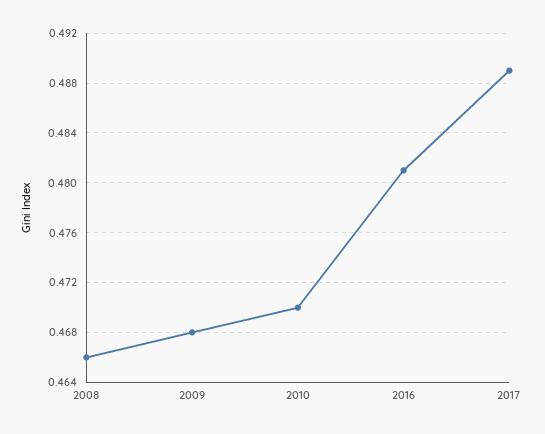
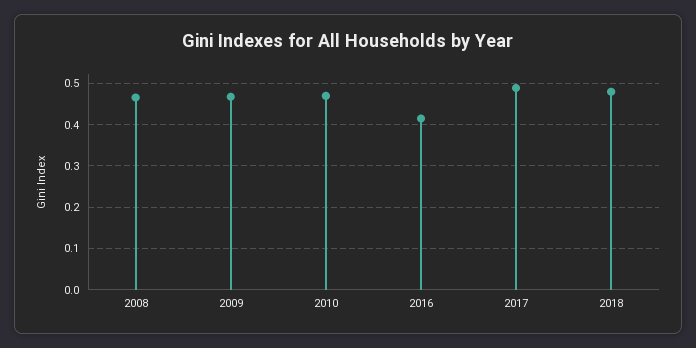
2016: 0.481 -> 0.42
2018: none -> 0.48

